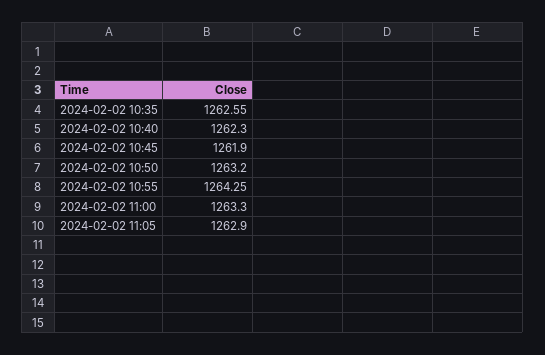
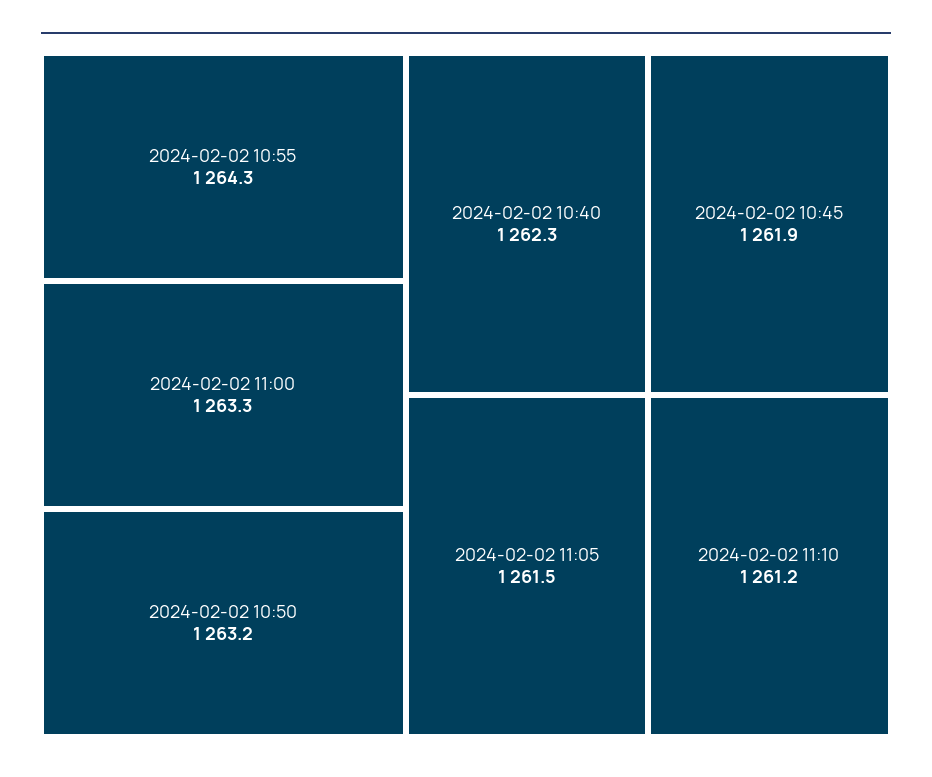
2024-02-02 10:35: 1262.55 -> none
2024-02-02 11:05: 1262.9 -> 1261.5
2024-02-02 11:10: none -> 1261.2

